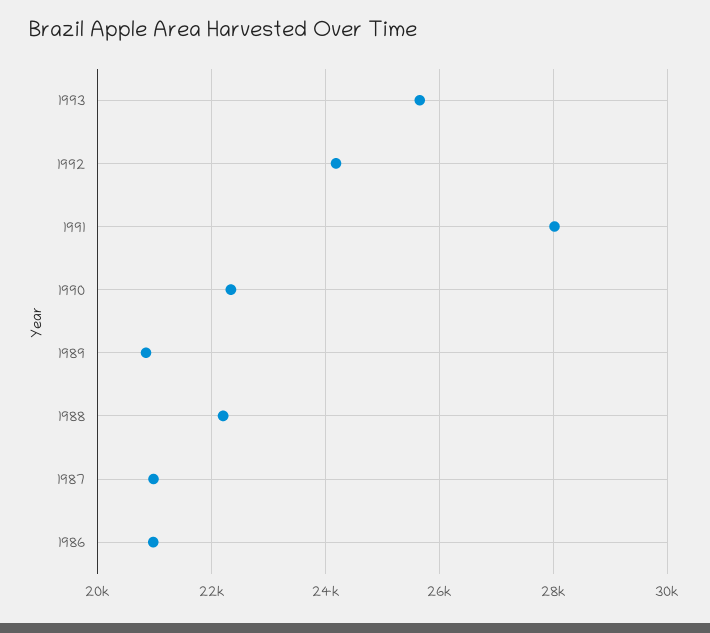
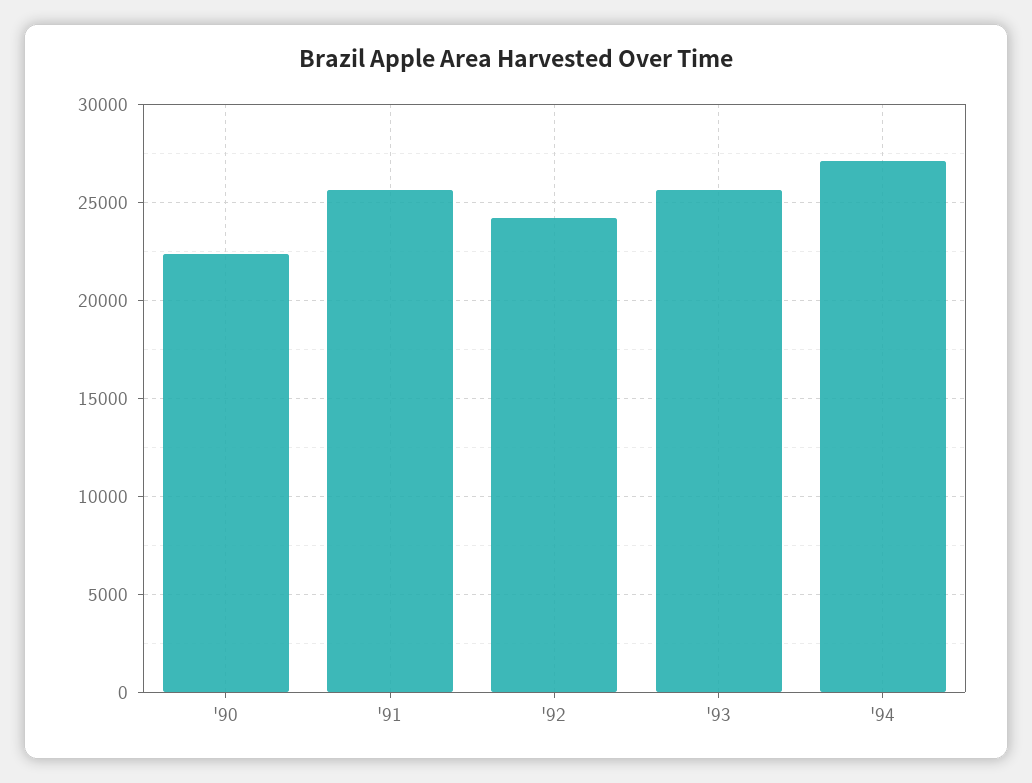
1991: 28000 -> 25500
1989: 20800 -> none
1988: 22200 -> none
1987: 21000 -> none
1986: 21000 -> none
'94: none -> 27000

